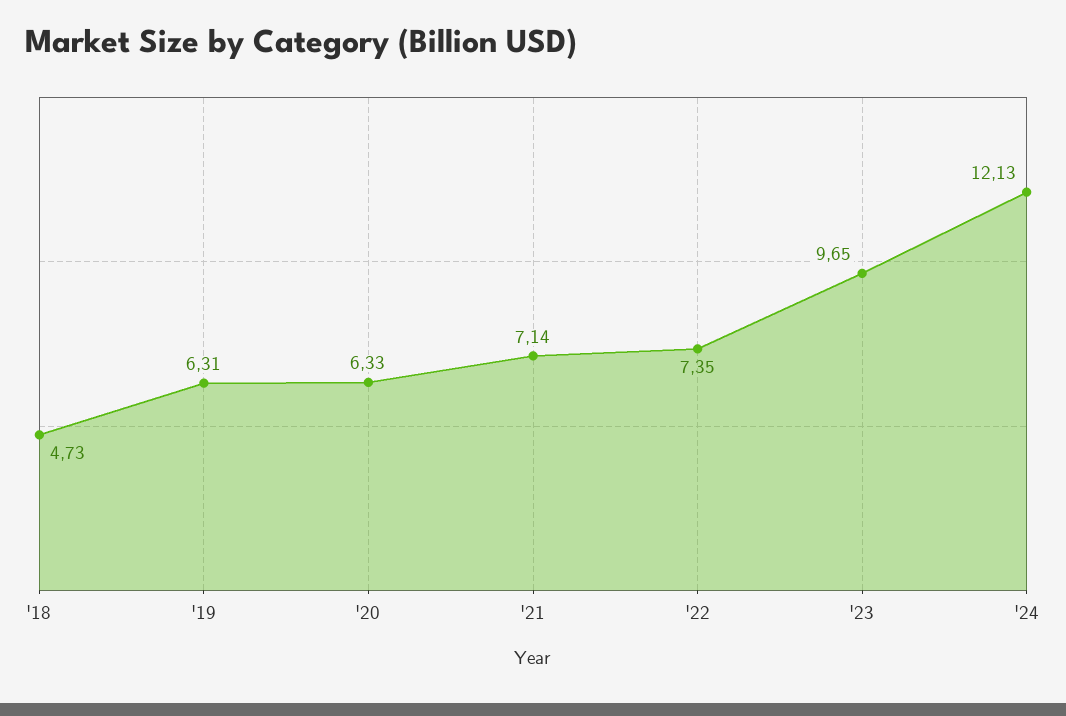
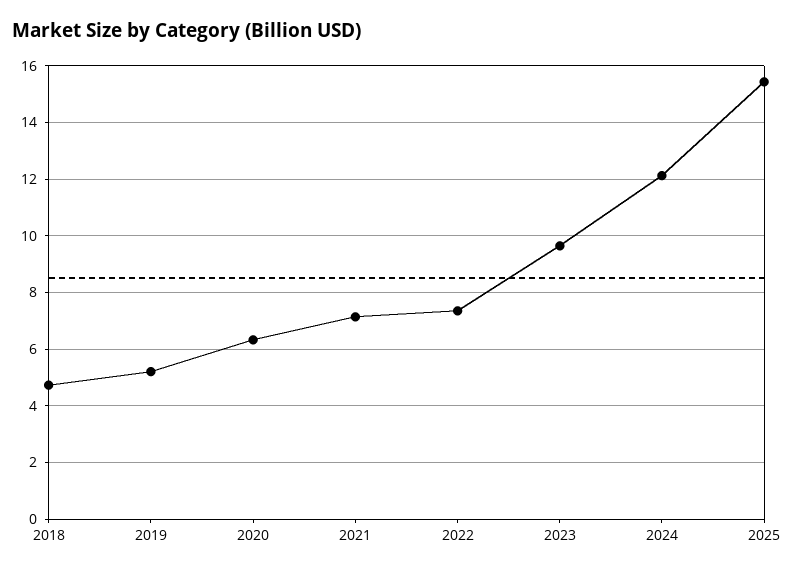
'19: 6.31 -> 5.25
2025: none -> 15.5

